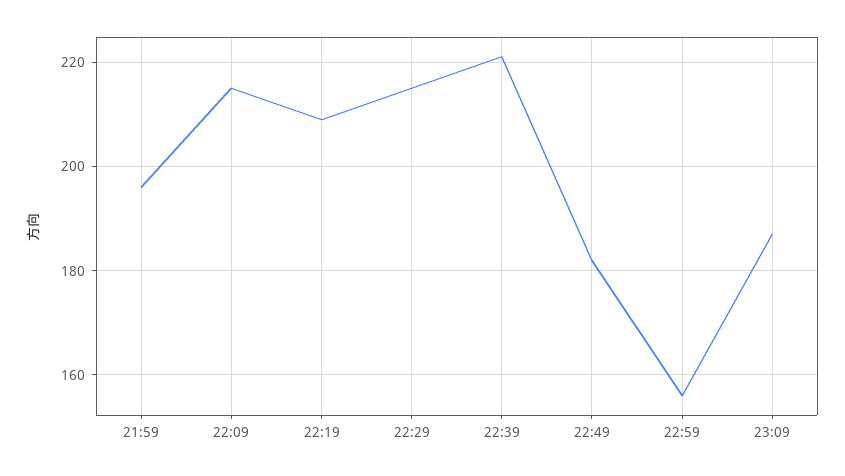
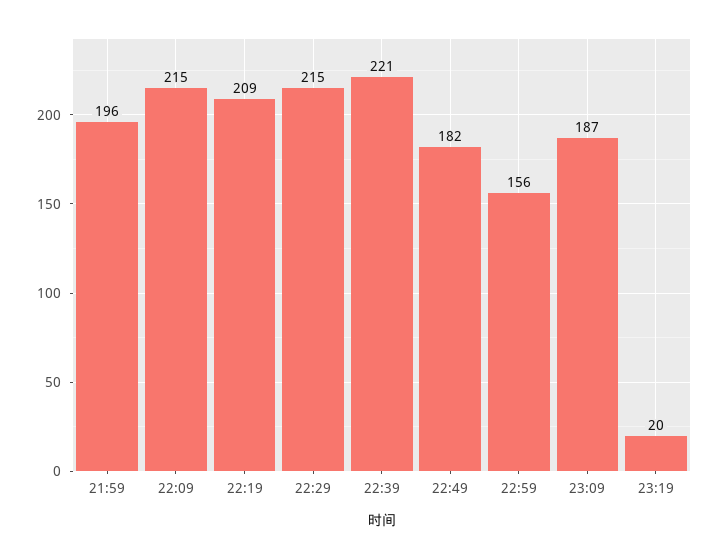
23:19: none -> 20

